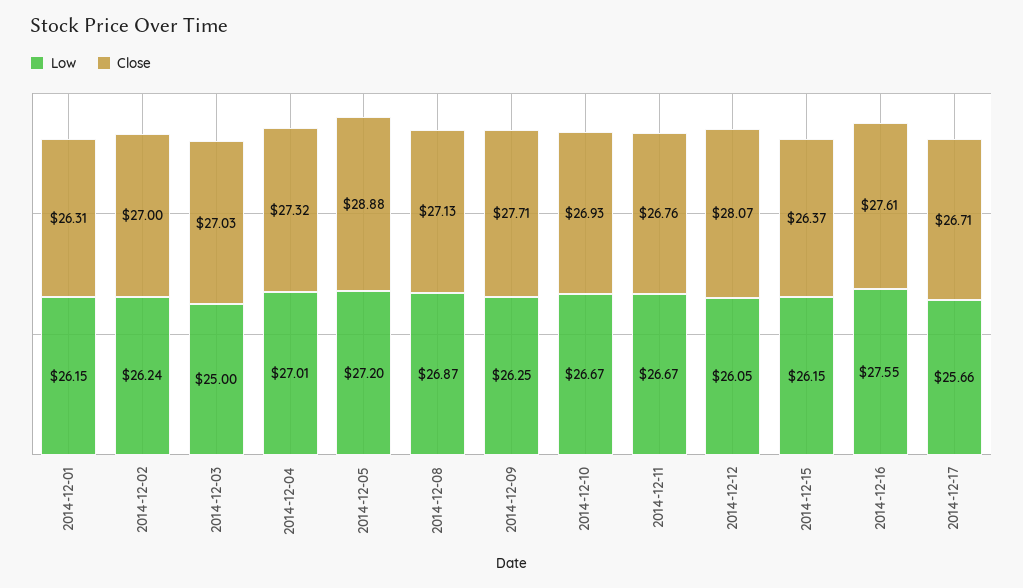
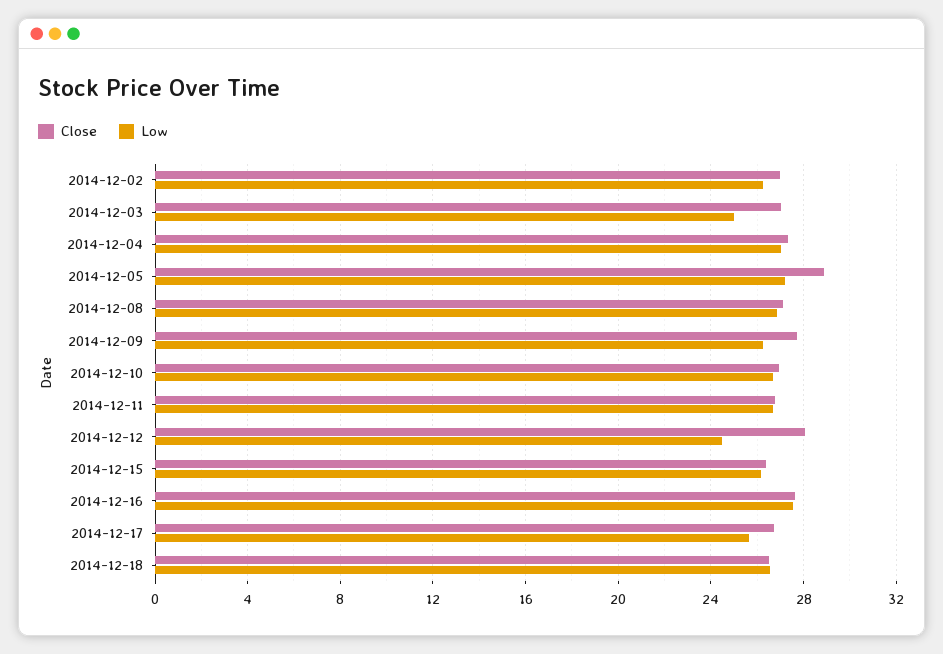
Low, 2014-12-01: 26.15 -> none
Close, 2014-12-01: 26.31 -> none
Low, 2014-12-12: 26.05 -> 24.5
Close, 2014-12-18: none -> 26.5
Low, 2014-12-18: none -> 26.5

